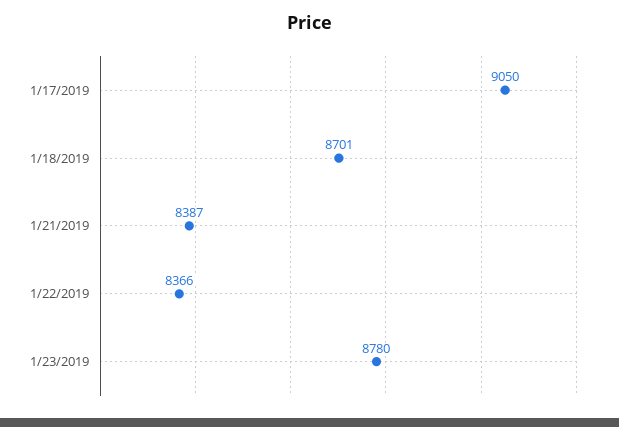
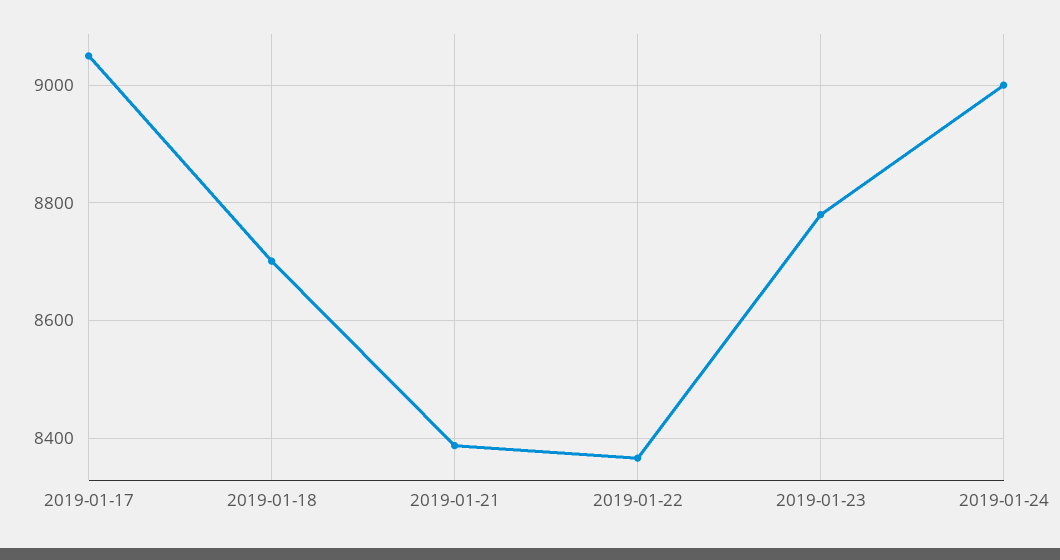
2019-01-24: none -> 9000

